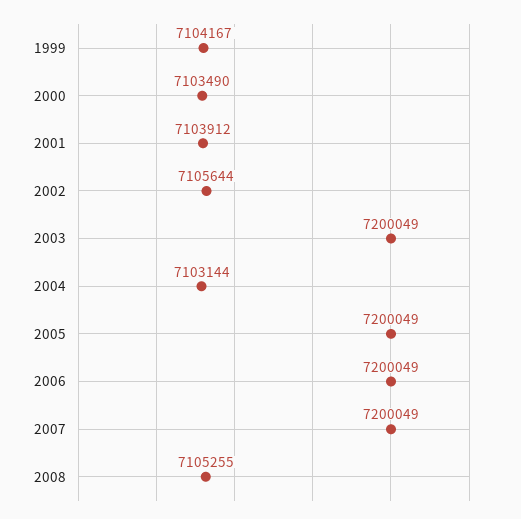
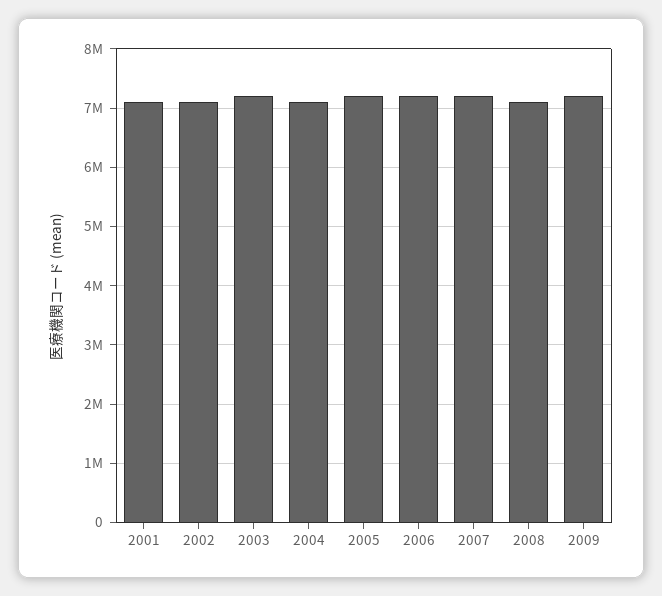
1999: 7104167 -> none
2000: 7103490 -> none
2009: none -> 7200000

